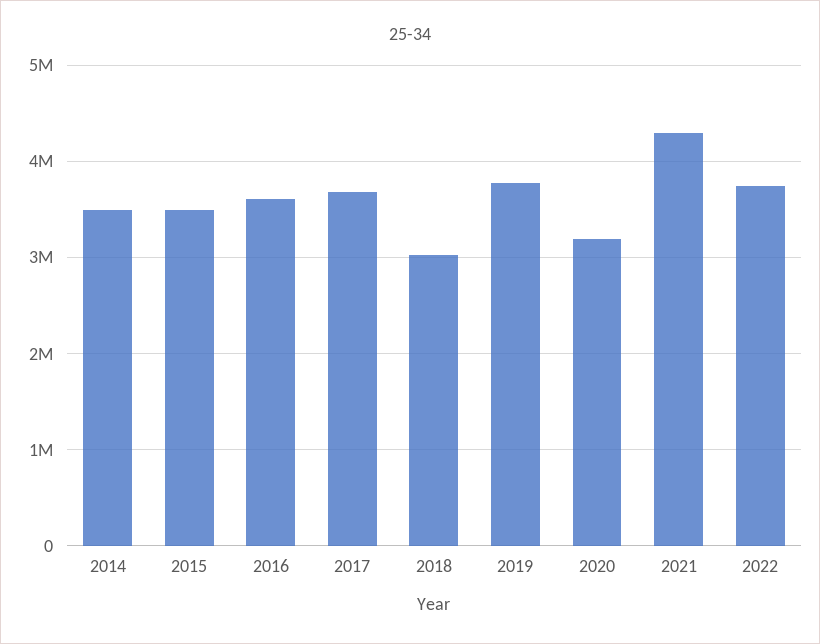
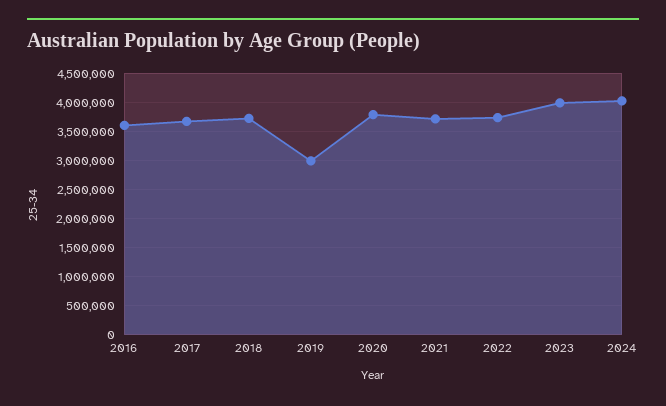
2014: 3500000 -> none
2015: 3500000 -> none
2018: 3000000 -> 3750000
2019: 3800000 -> 3000000
2020: 3200000 -> 3750000
2021: 4300000 -> 3750000
2023: none -> 4000000
2024: none -> 4000000

